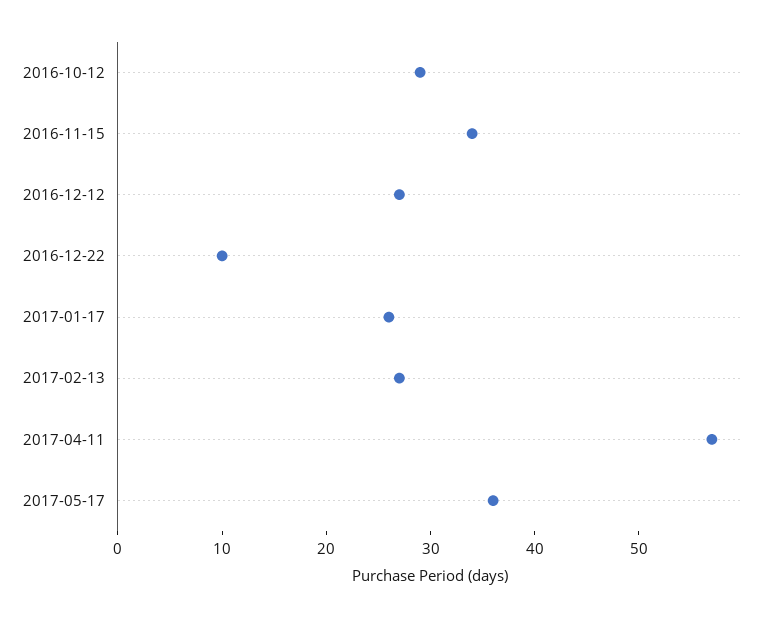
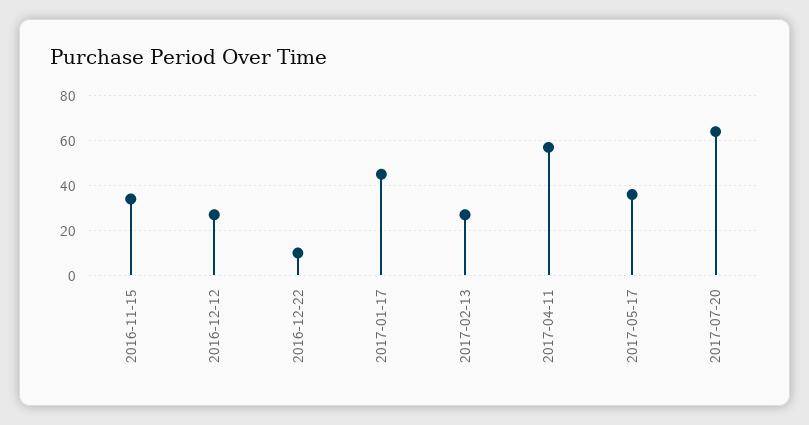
2016-10-12: 29 -> none
2017-01-17: 26 -> 45
2017-07-20: none -> 65

